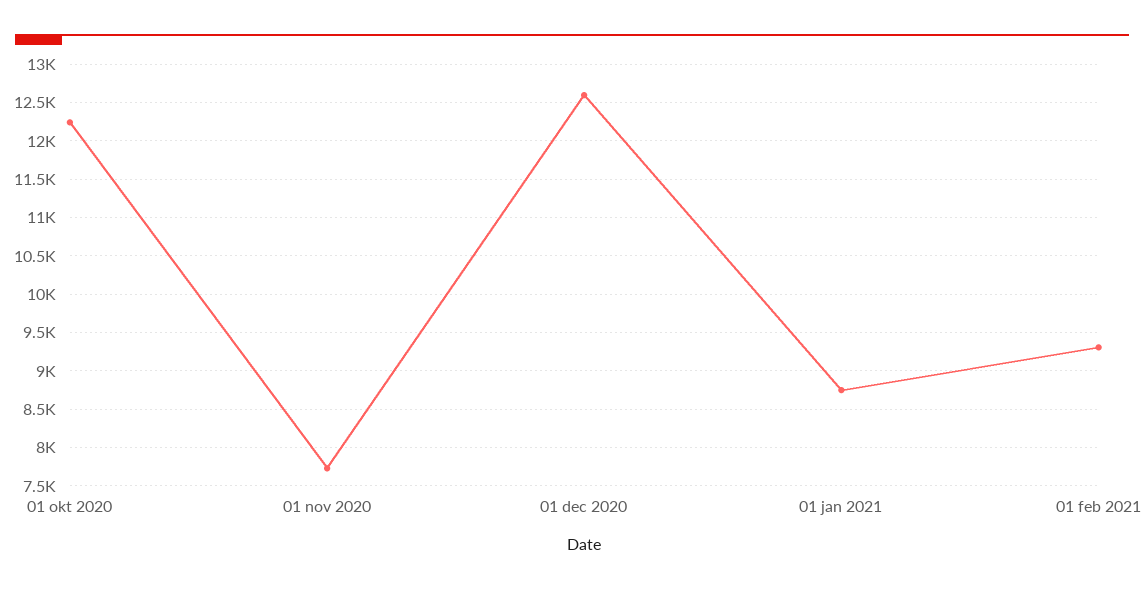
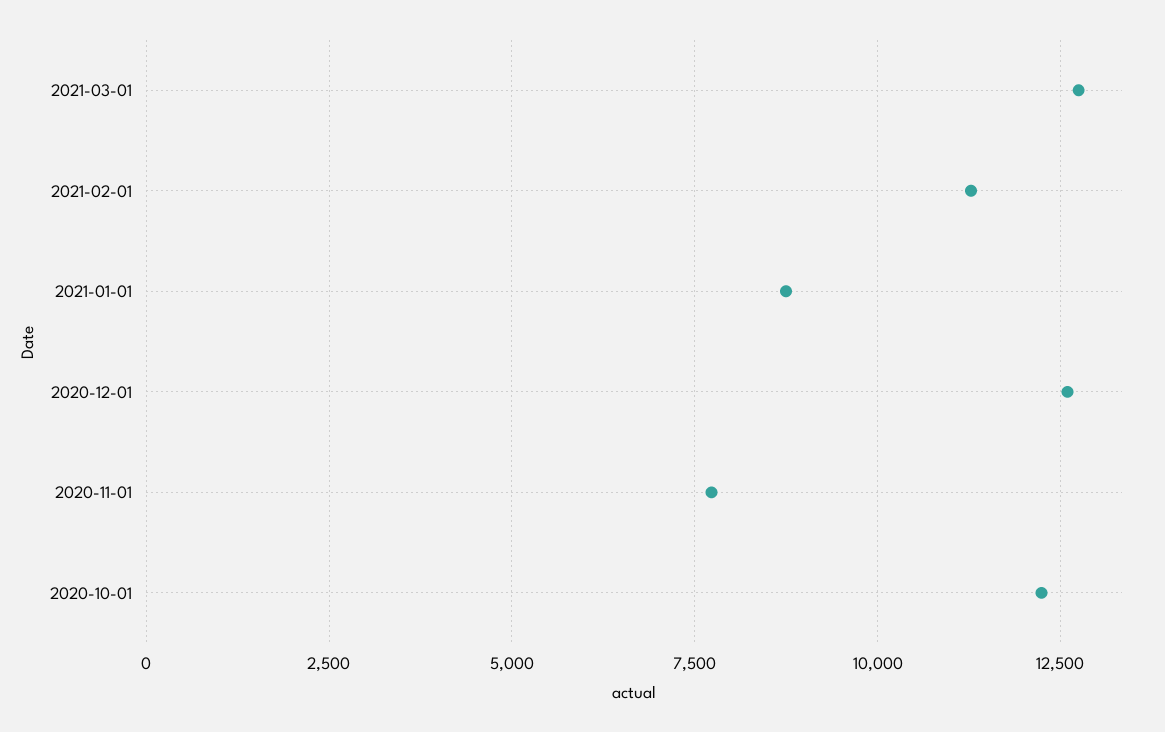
01 feb 2021: 9300 -> 11250
2021-03-01: none -> 12750

